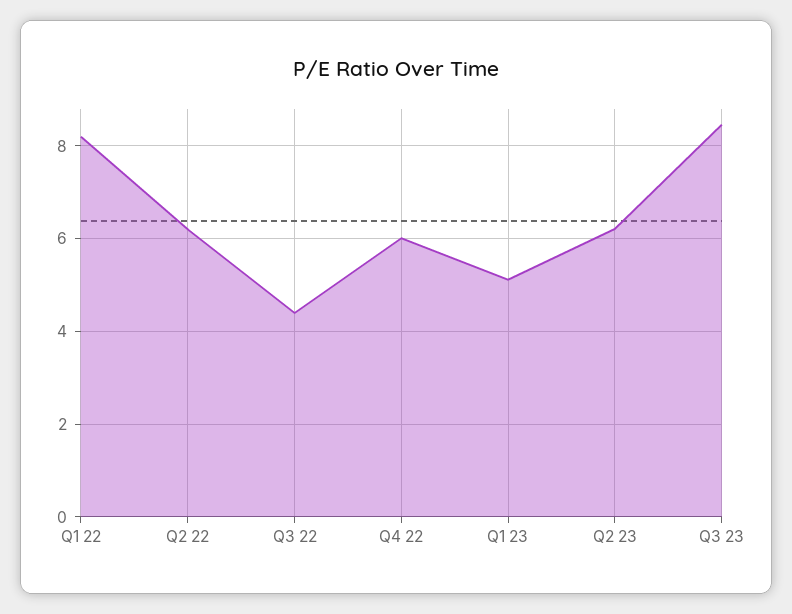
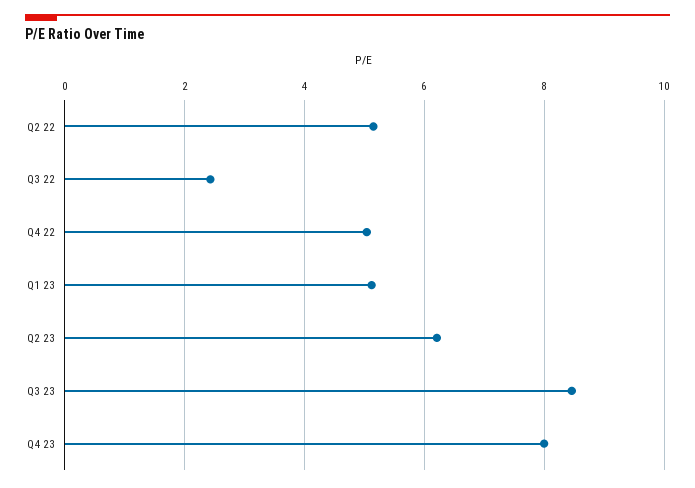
Q1 22: 8.2 -> none
Q2 22: 6.2 -> 5.2
Q3 22: 4.4 -> 2.4
Q4 22: 6 -> 5
Q4 23: none -> 8

